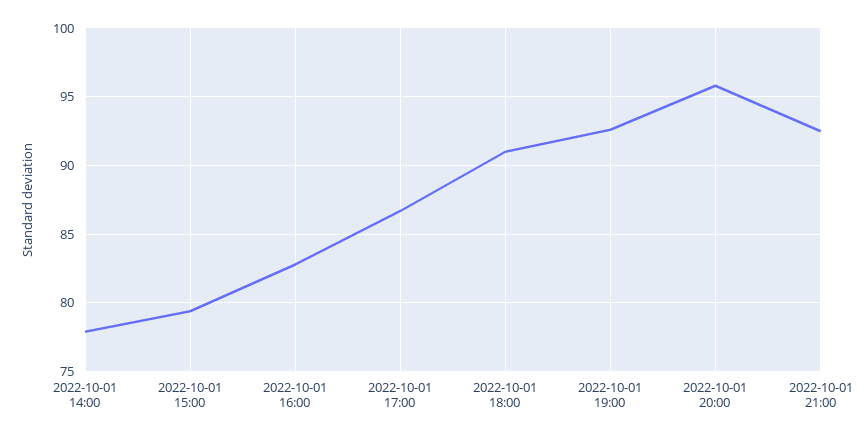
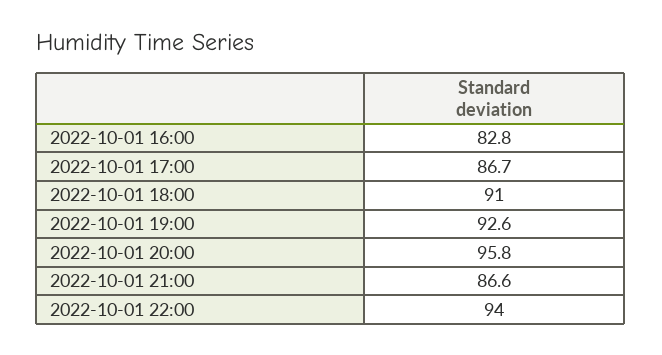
2022-10-01 14:00: 78 -> none
2022-10-01 15:00: 79.5 -> none
2022-10-01 21:00: 92.5 -> 86.6
2022-10-01 22:00: none -> 94

